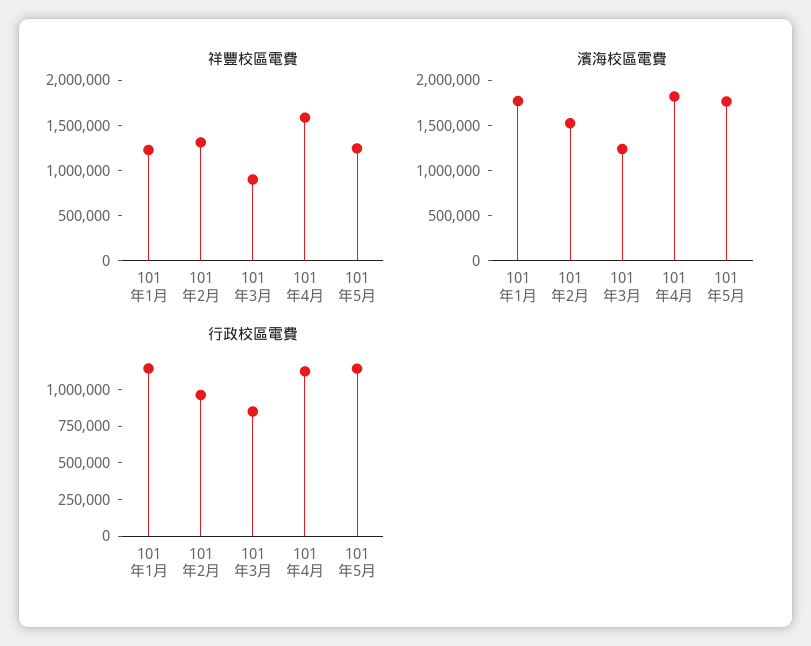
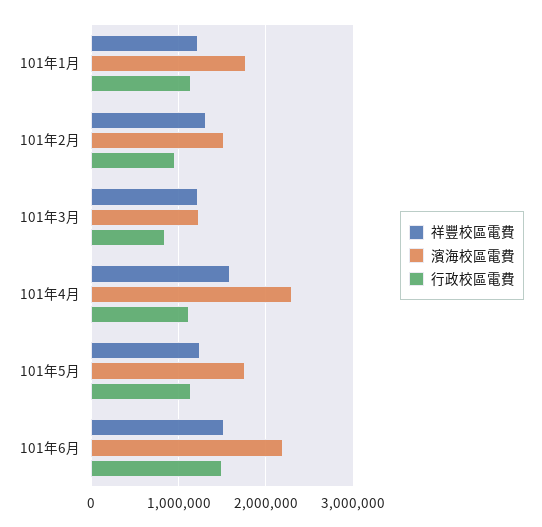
祥豐校區電費, 101年3月: 900000 -> 1200000
濱海校區電費, 101年4月: 1800000 -> 2300000
祥豐校區電費, 101年6月: none -> 1500000
濱海校區電費, 101年6月: none -> 2200000
行政校區電費, 101年6月: none -> 1500000

